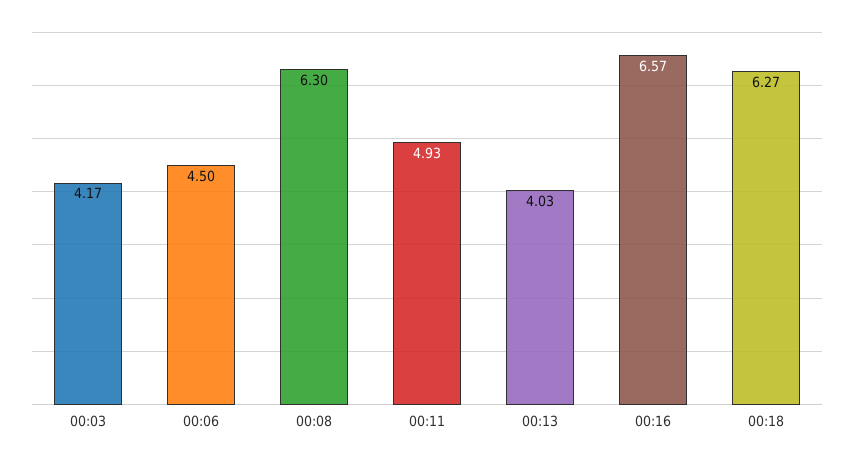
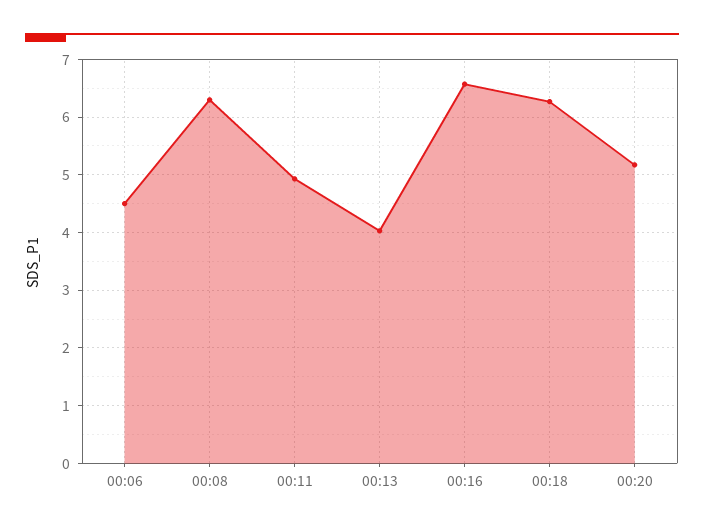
00:03: 4.17 -> none
00:20: none -> 5.2

